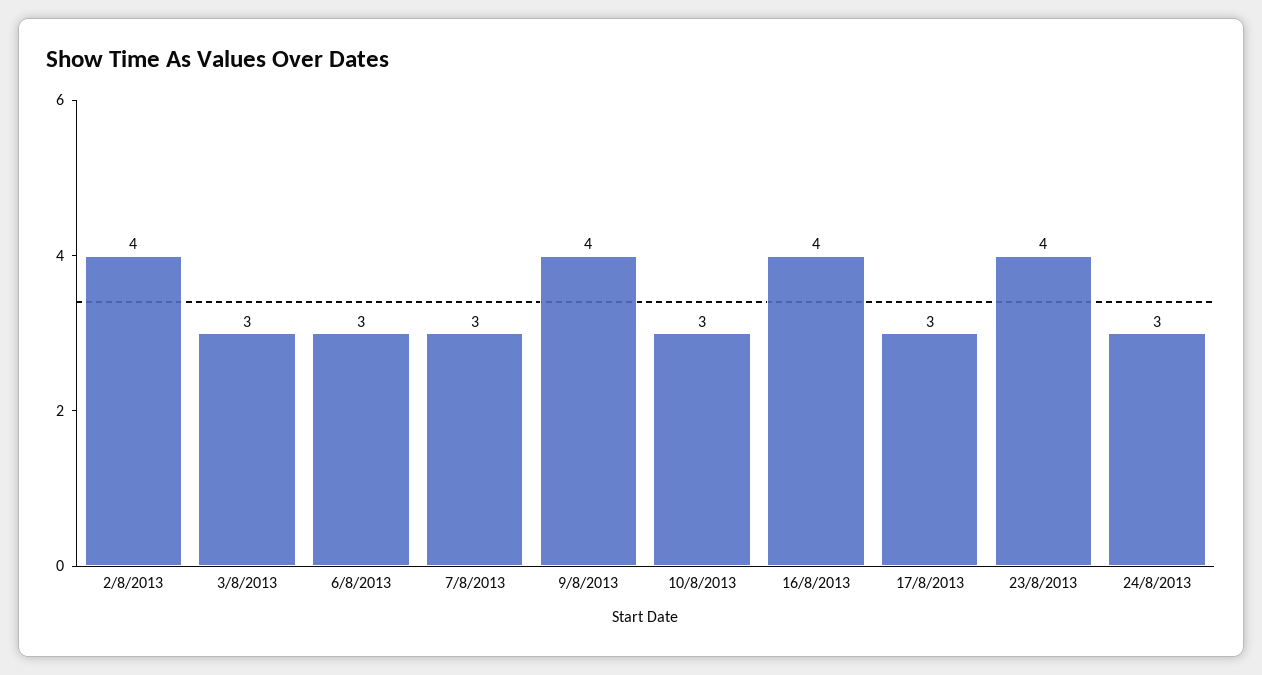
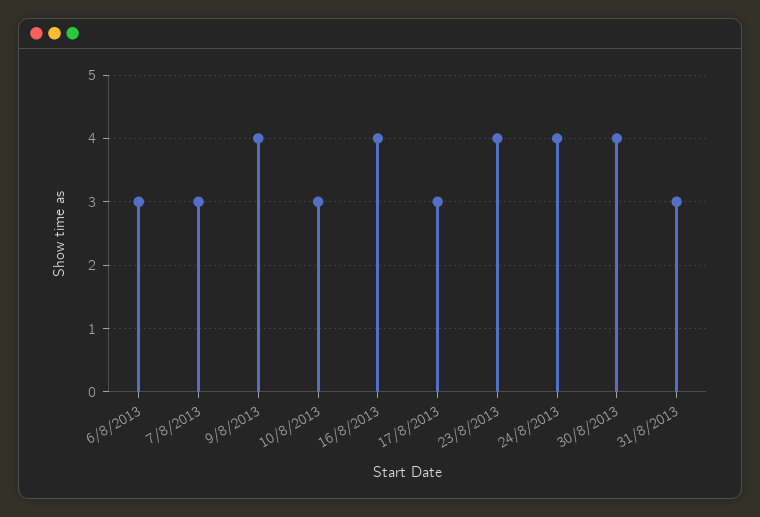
2/8/2013: 4 -> none
3/8/2013: 3 -> none
24/8/2013: 3 -> 4
30/8/2013: none -> 4
31/8/2013: none -> 3

